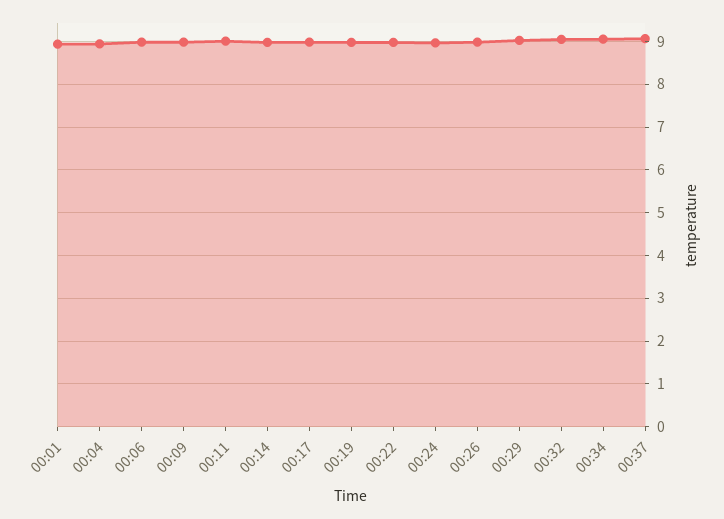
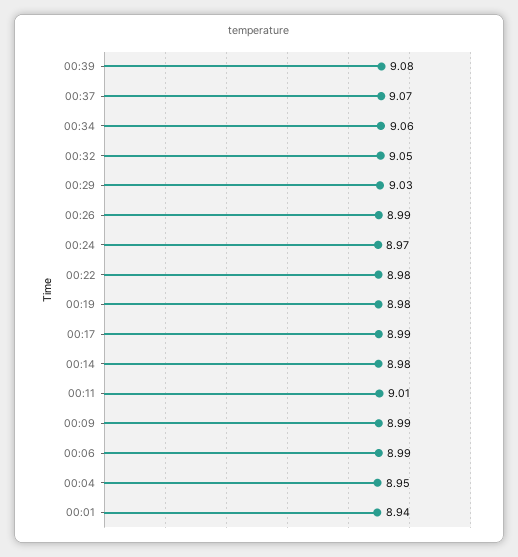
00:39: none -> 9.08

